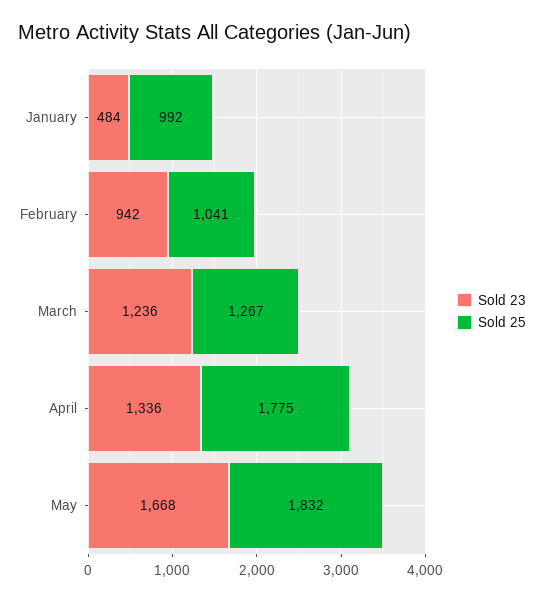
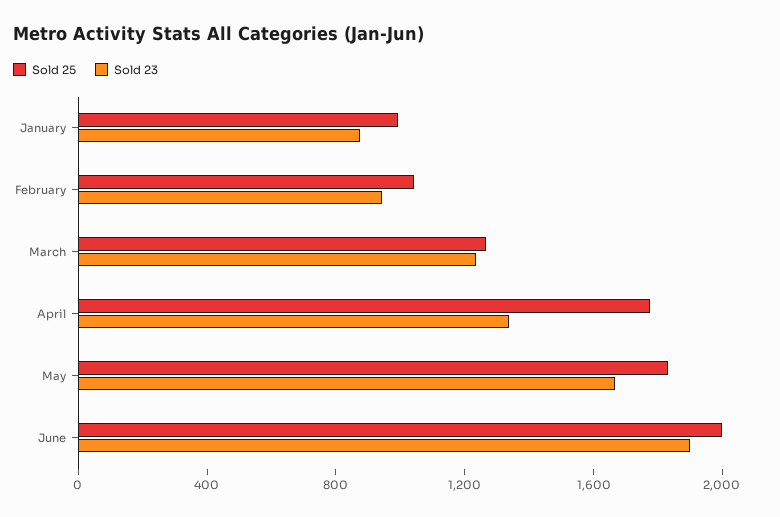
Sold 23, January: 484 -> 900
Sold 25, June: none -> 2000
Sold 23, June: none -> 1900

